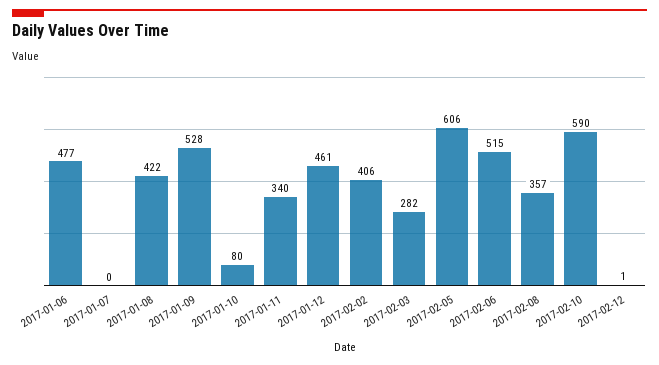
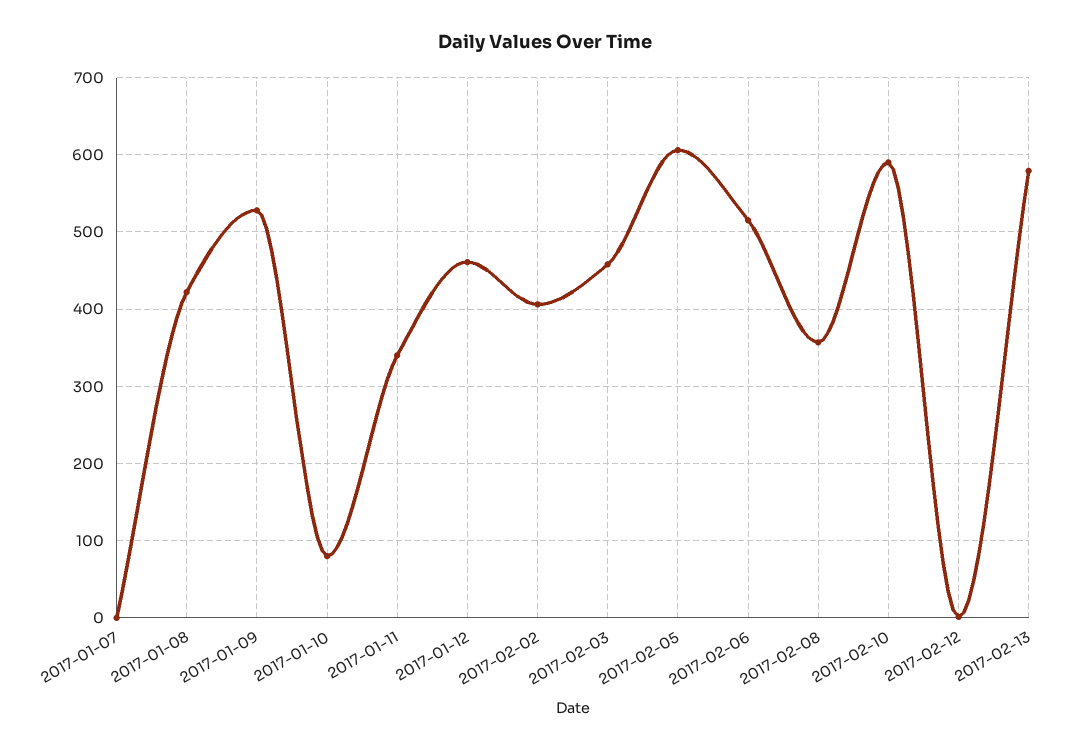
2017-01-06: 477 -> none
2017-02-03: 282 -> 460
2017-02-13: none -> 580

